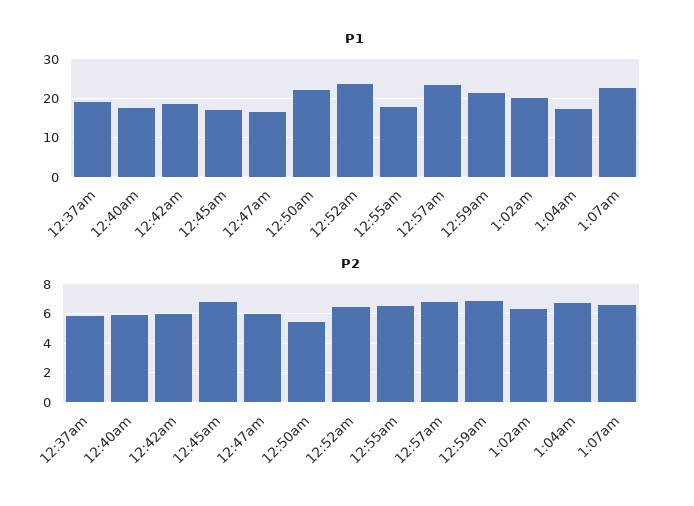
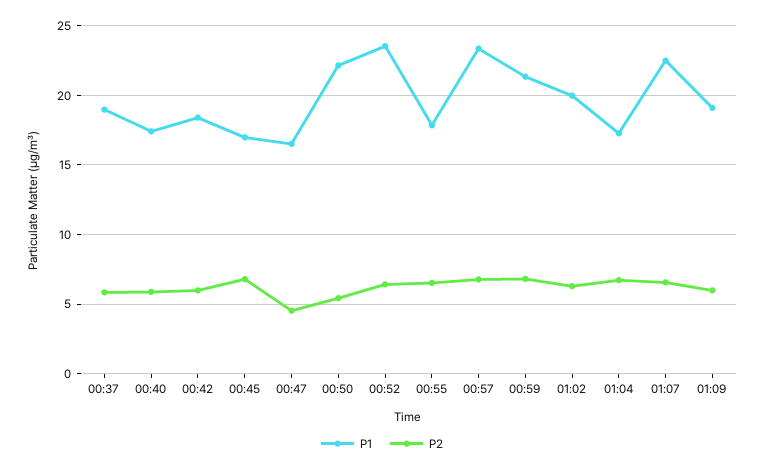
P2, 12:47am: 6 -> 4.5
P1, 01:09: none -> 19
P2, 01:09: none -> 6

